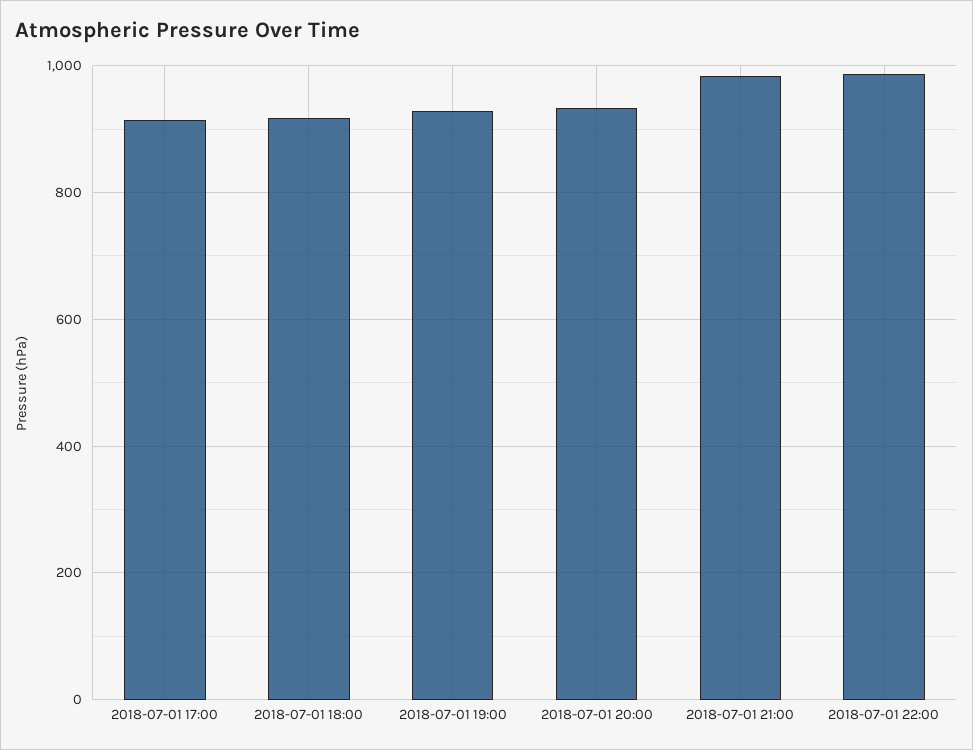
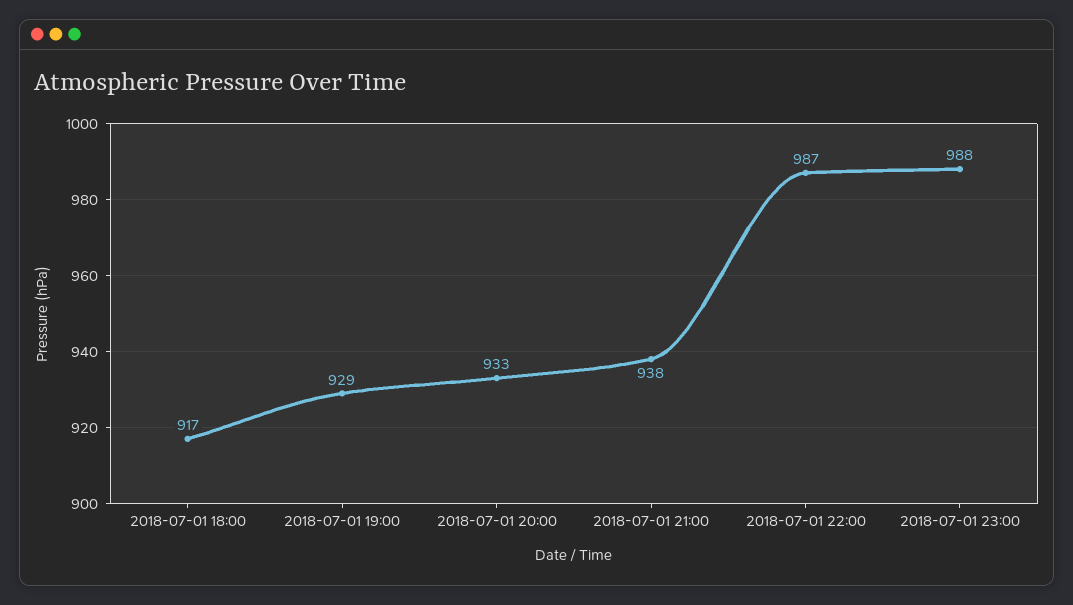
2018-07-01 17:00: 920 -> none
2018-07-01 21:00: 980 -> 938
2018-07-01 23:00: none -> 988

